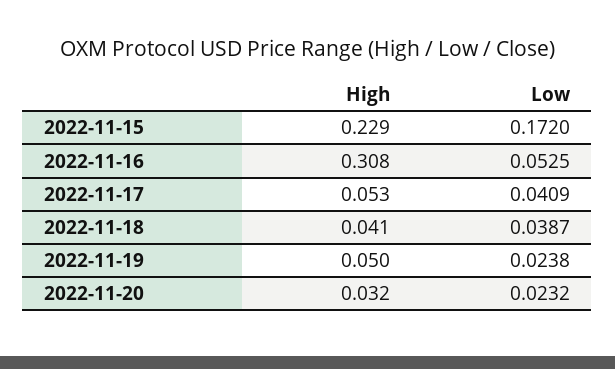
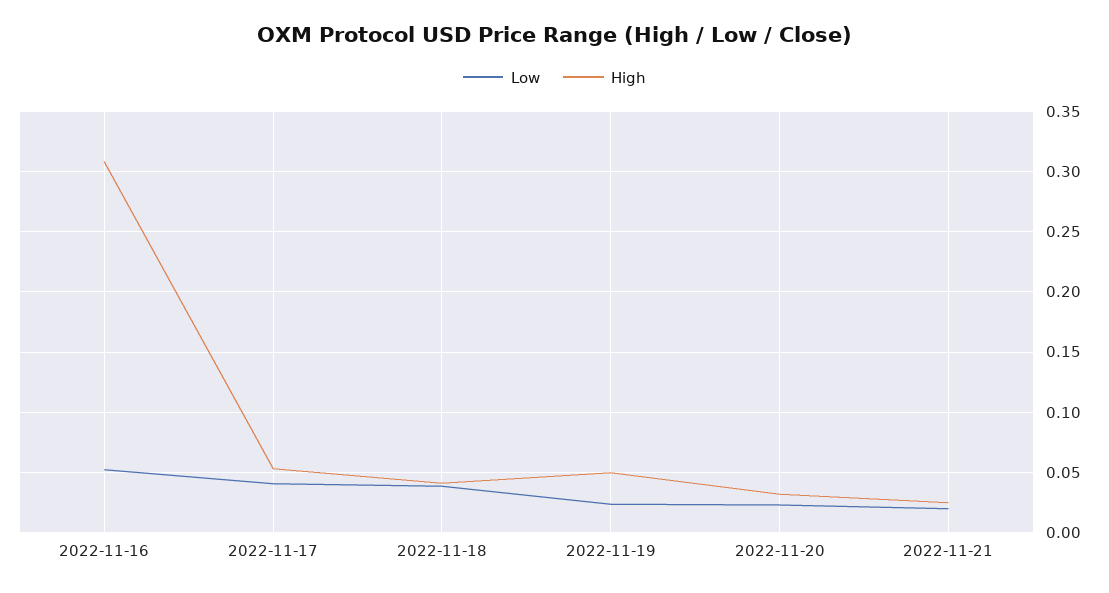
High, 2022-11-15: 0.229 -> none
Low, 2022-11-15: 0.172 -> none
Low, 2022-11-21: none -> 0.02
High, 2022-11-21: none -> 0.025

